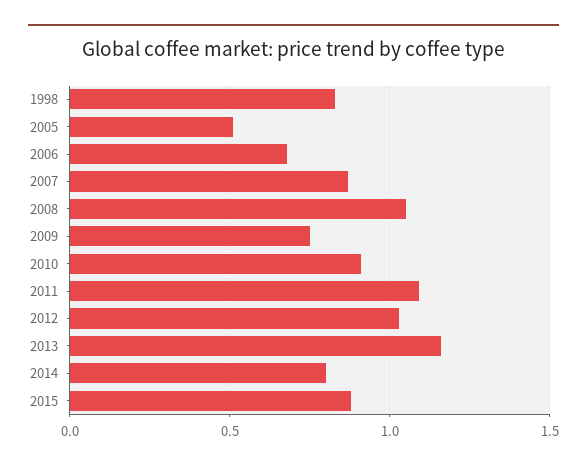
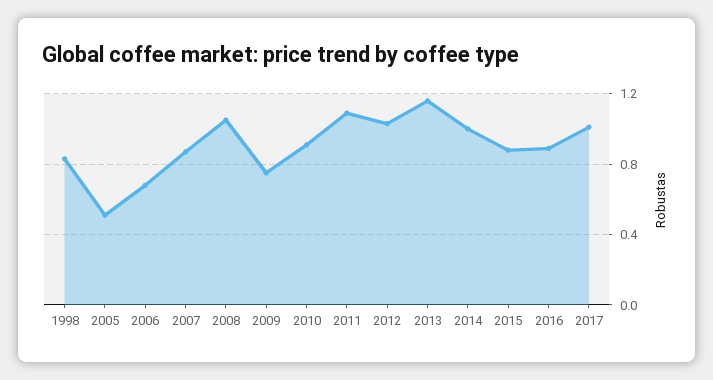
2014: 0.8 -> 1
2016: none -> 0.9
2017: none -> 1

